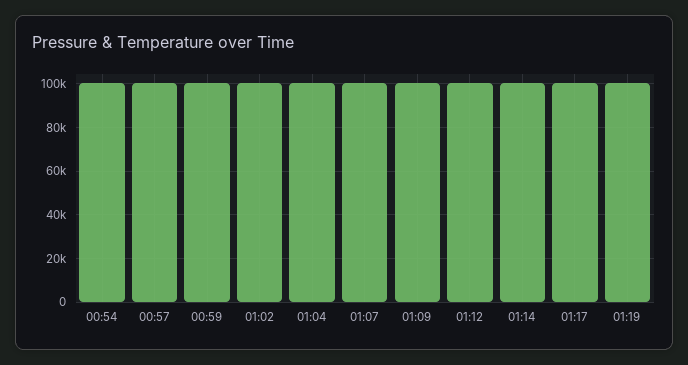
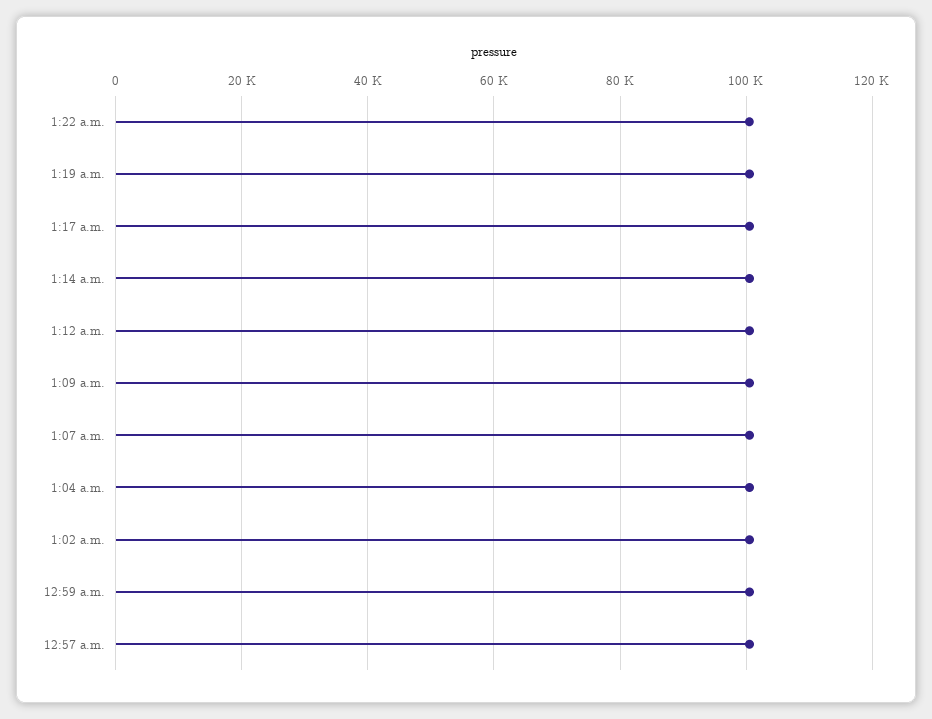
00:54: 100000 -> none
1:22 a.m.: none -> 100000

